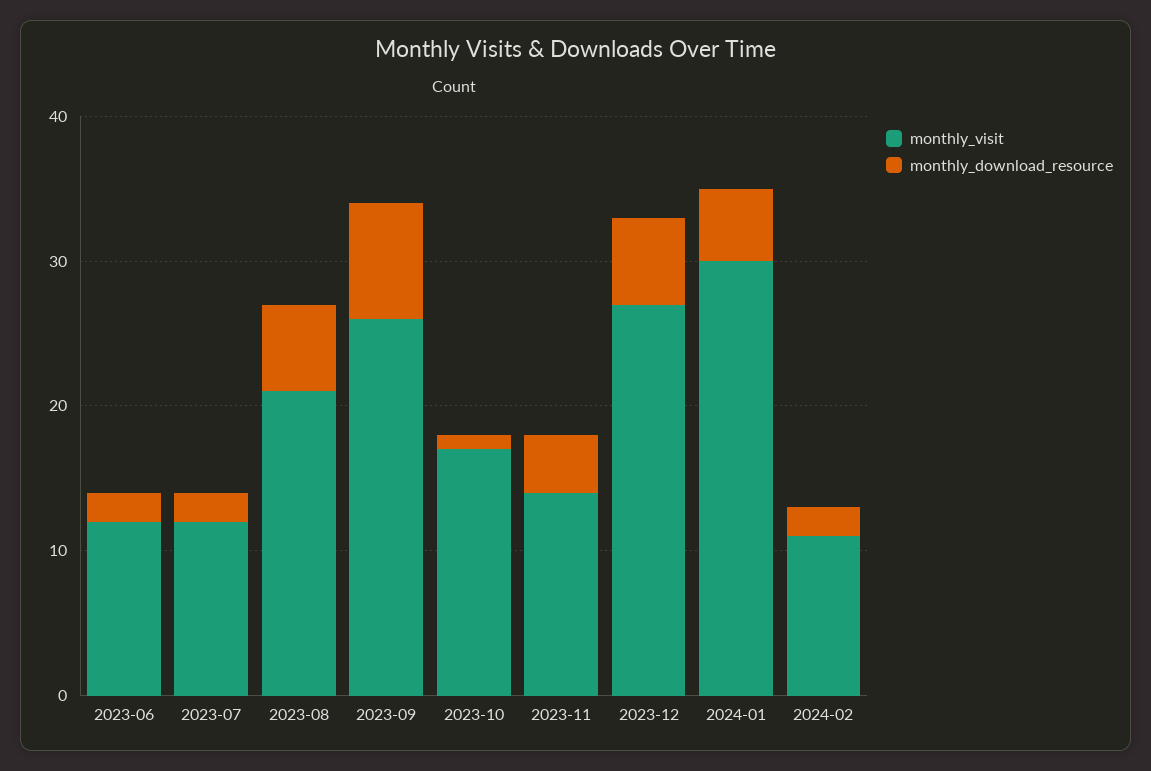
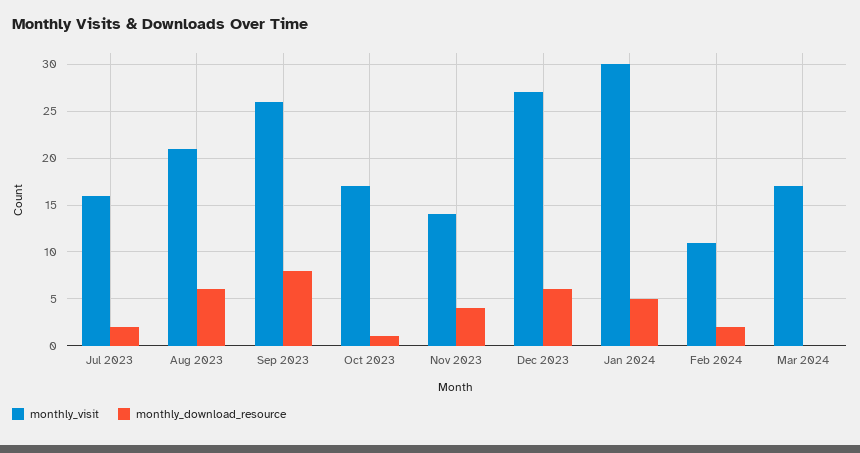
monthly_visit, 2023-06: 12 -> none
monthly_download_resource, 2023-06: 2 -> none
monthly_visit, 2023-07: 12 -> 16
monthly_visit, Mar 2024: none -> 17
monthly_download_resource, Mar 2024: none -> 0

